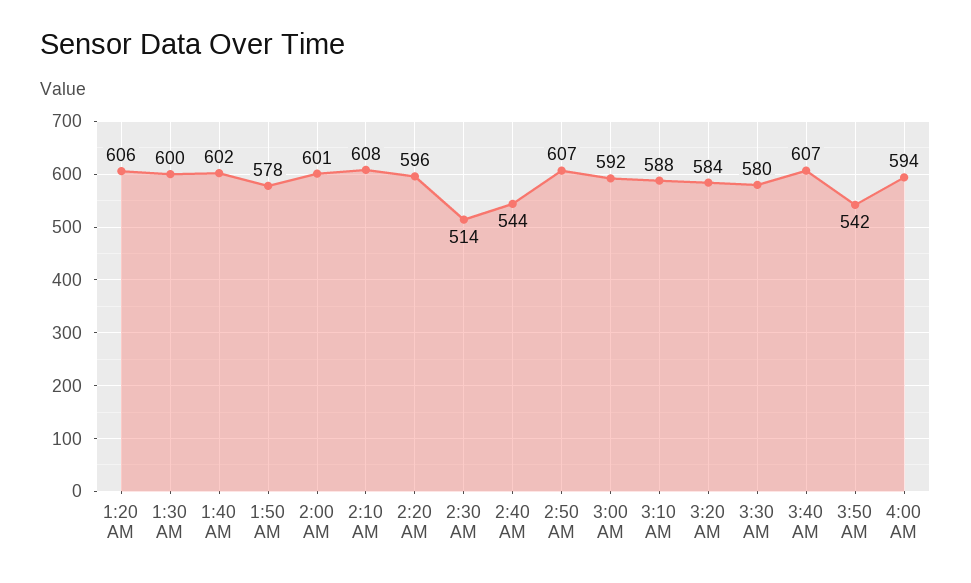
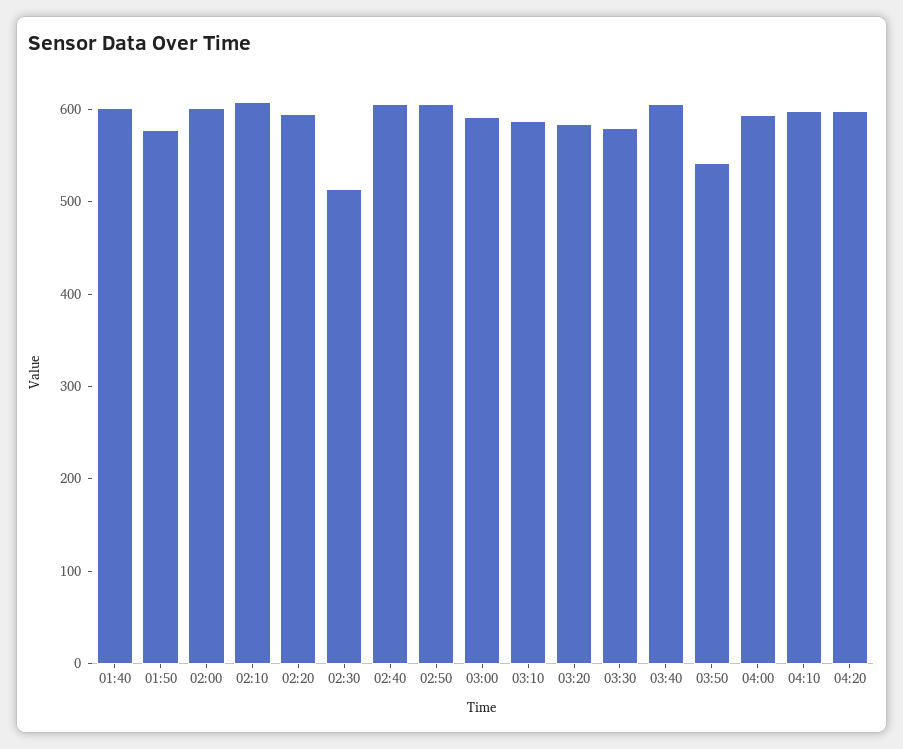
1:20 AM: 606 -> none
1:30 AM: 600 -> none
2:40 AM: 544 -> 600
04:10: none -> 600
04:20: none -> 600

